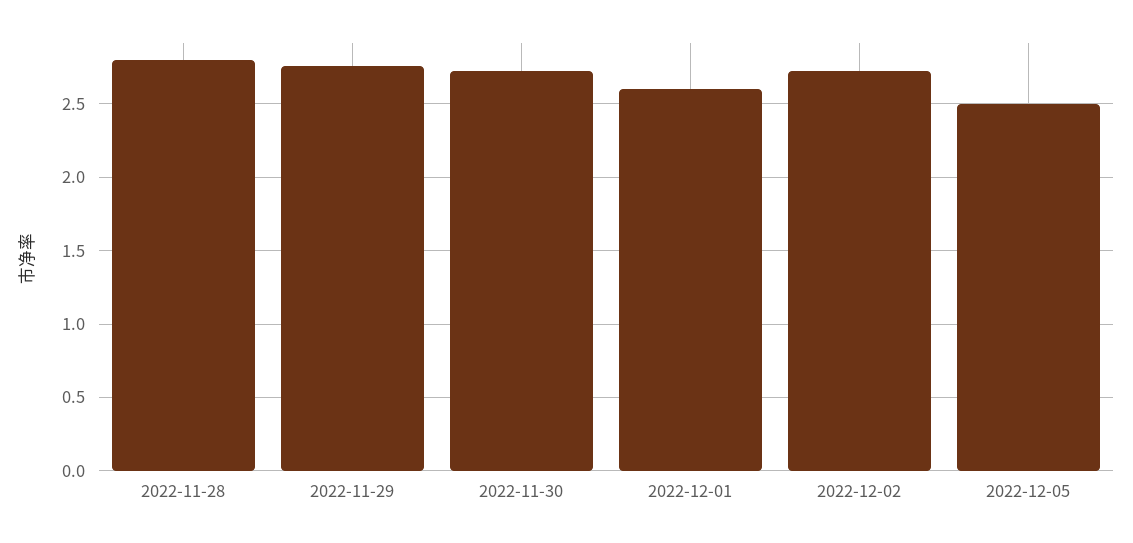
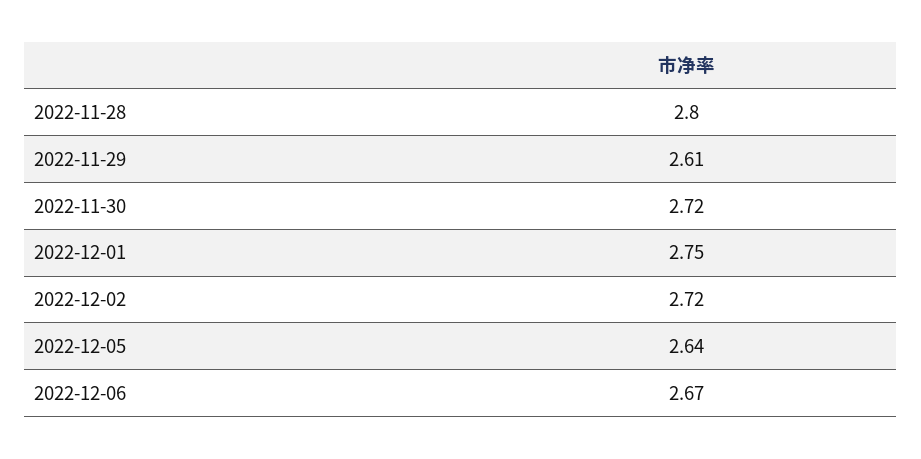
2022-11-29: 2.75 -> 2.61
2022-12-01: 2.6 -> 2.75
2022-12-05: 2.5 -> 2.64
2022-12-06: none -> 2.67

